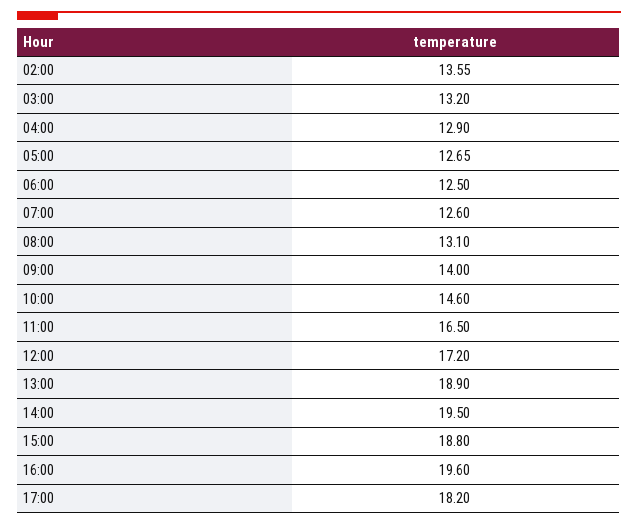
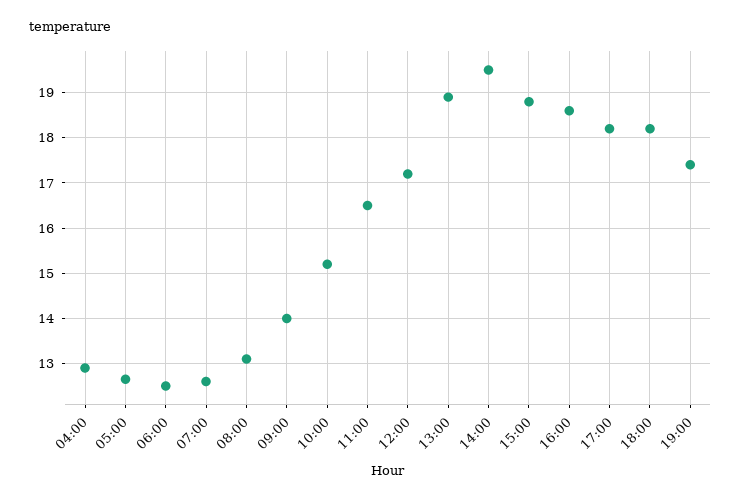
02:00: 13.55 -> none
03:00: 13.2 -> none
10:00: 14.6 -> 15.2
16:00: 19.6 -> 18.6
18:00: none -> 18.2
19:00: none -> 17.4

